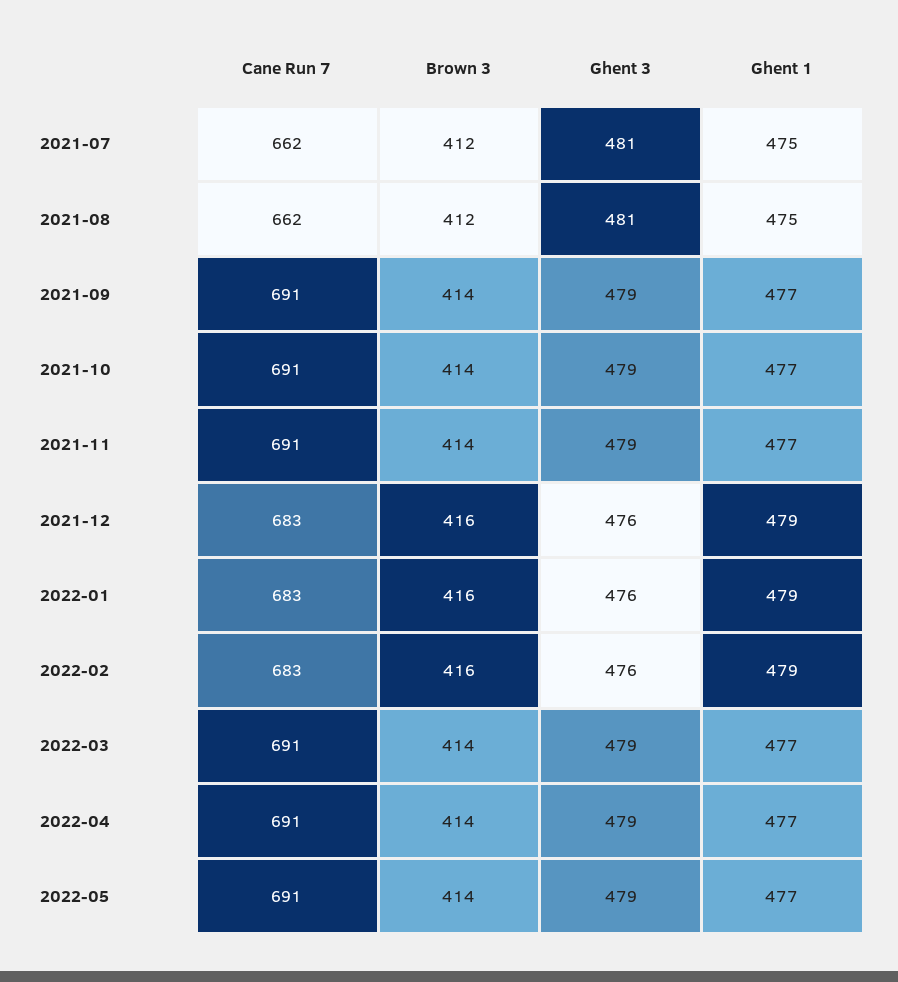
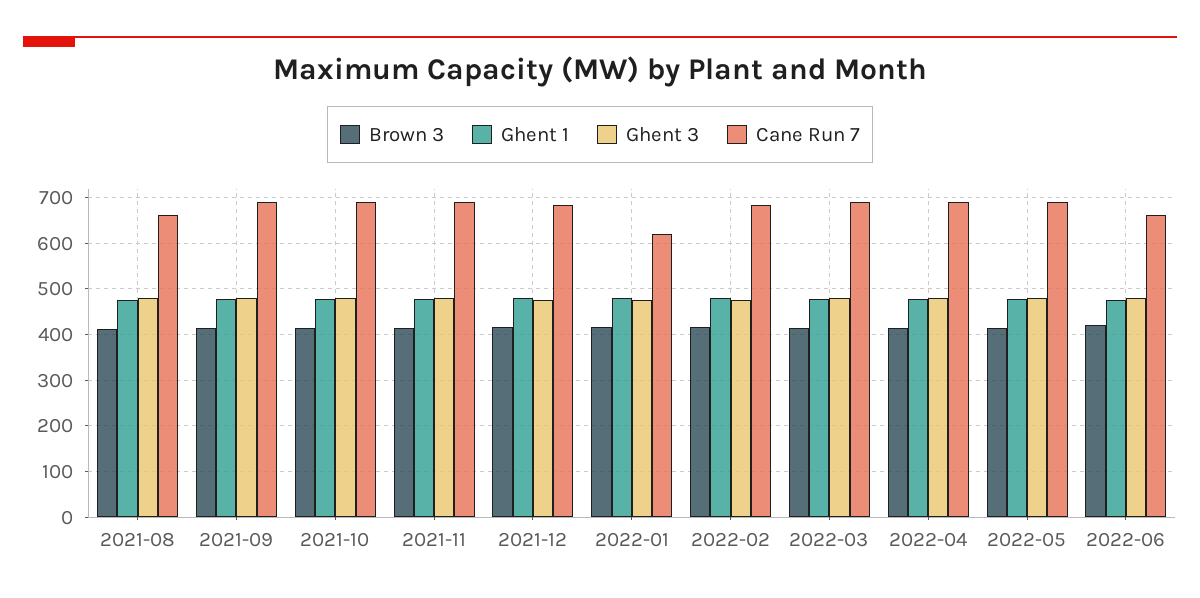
Cane Run 7, 2021-07: 662 -> none
Brown 3, 2021-07: 412 -> none
Ghent 3, 2021-07: 481 -> none
Ghent 1, 2021-07: 475 -> none
Cane Run 7, 2022-01: 683 -> 620
Brown 3, 2022-06: none -> 420
Ghent 1, 2022-06: none -> 480
Ghent 3, 2022-06: none -> 480
Cane Run 7, 2022-06: none -> 660

